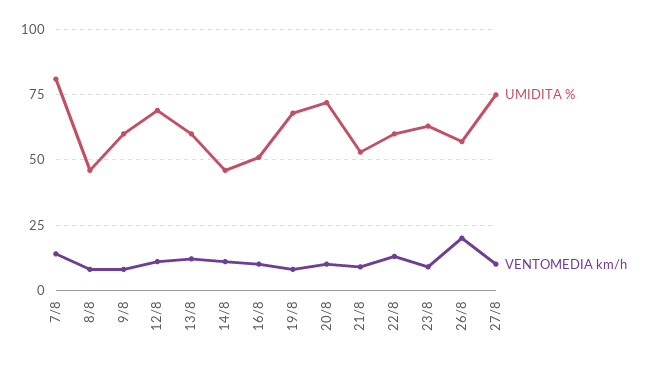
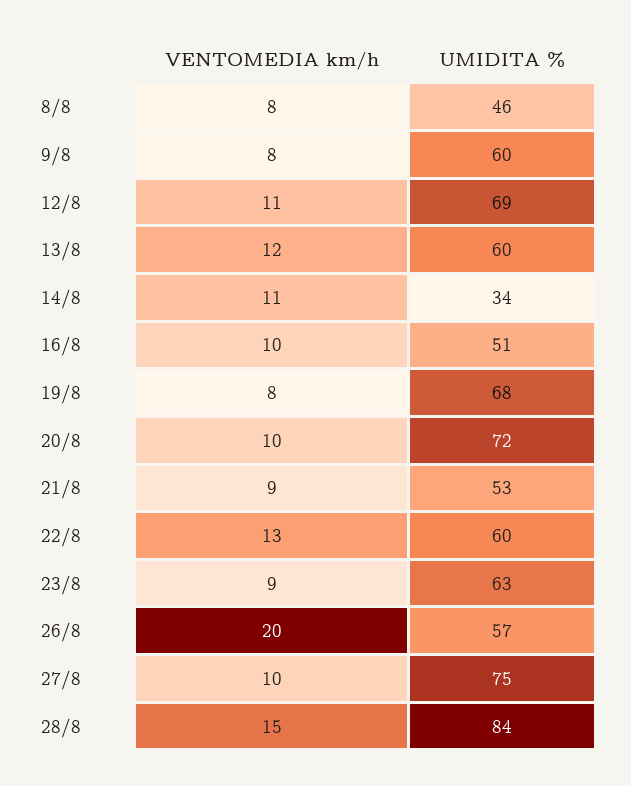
UMIDITA %, 7/8: 80 -> none
VENTOMEDIA km/h, 7/8: 15 -> none
UMIDITA %, 14/8: 45 -> 34
VENTOMEDIA km/h, 28/8: none -> 15
UMIDITA %, 28/8: none -> 84

